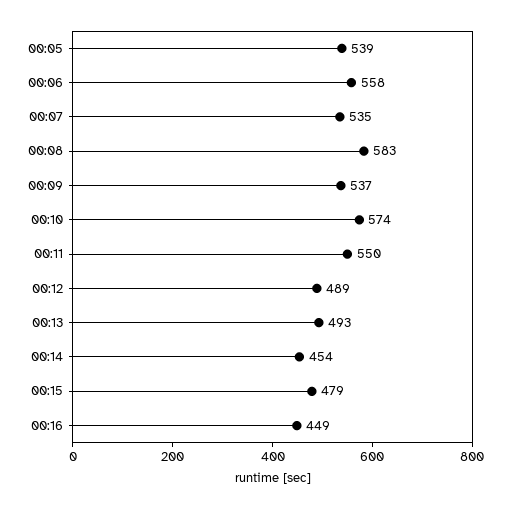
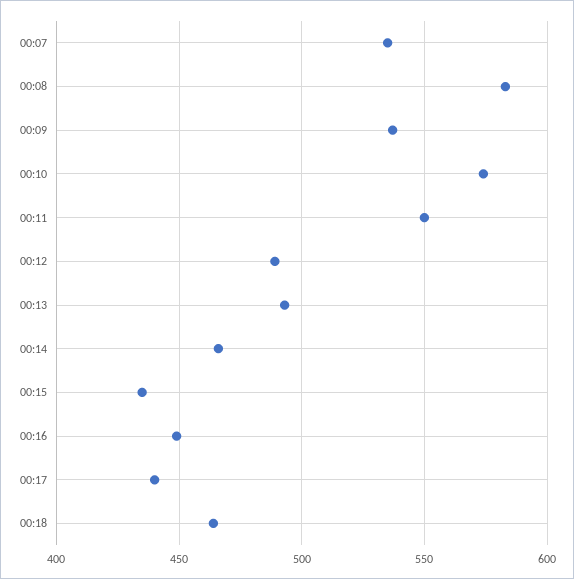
00:05: 539 -> none
00:06: 558 -> none
00:14: 454 -> 465
00:15: 479 -> 435
00:17: none -> 440
00:18: none -> 465

